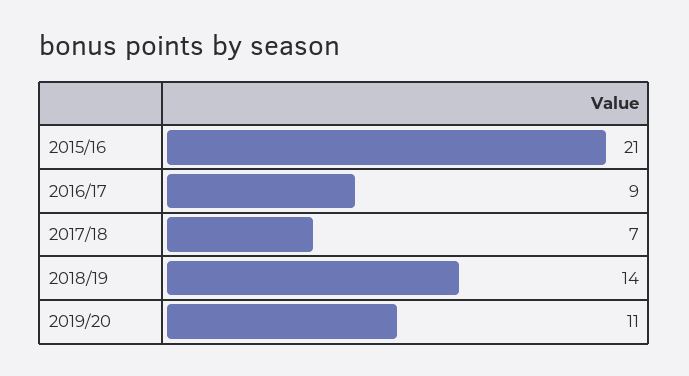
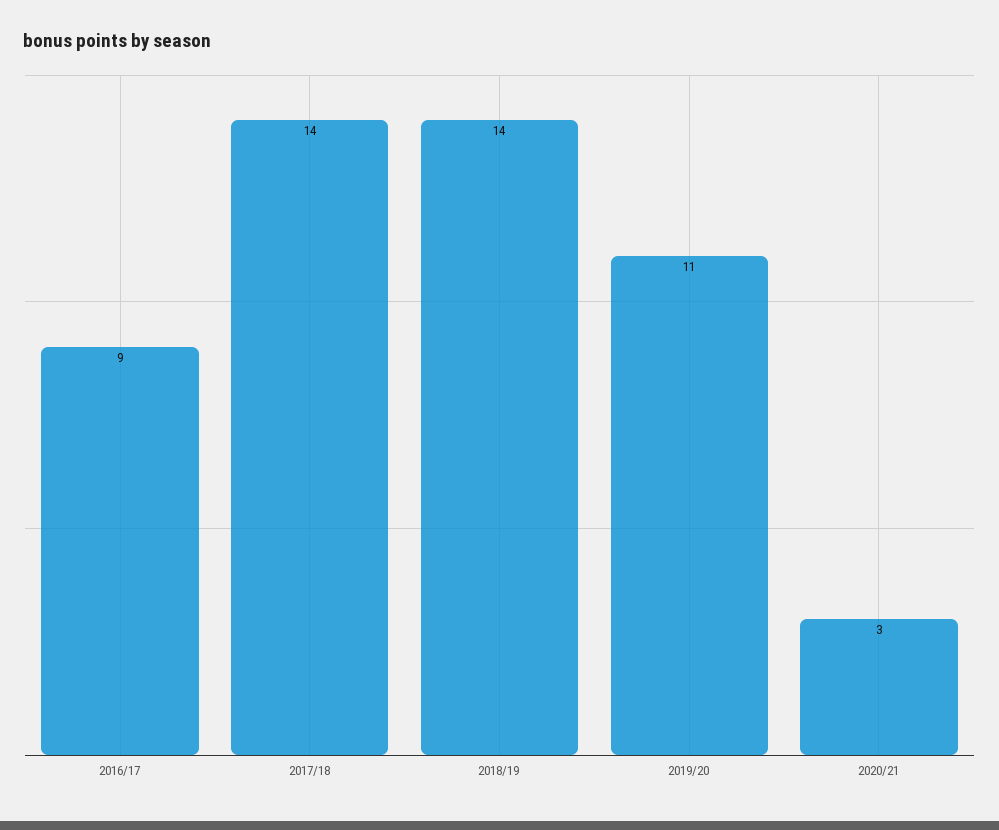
2015/16: 21 -> none
2017/18: 7 -> 14
2020/21: none -> 3

